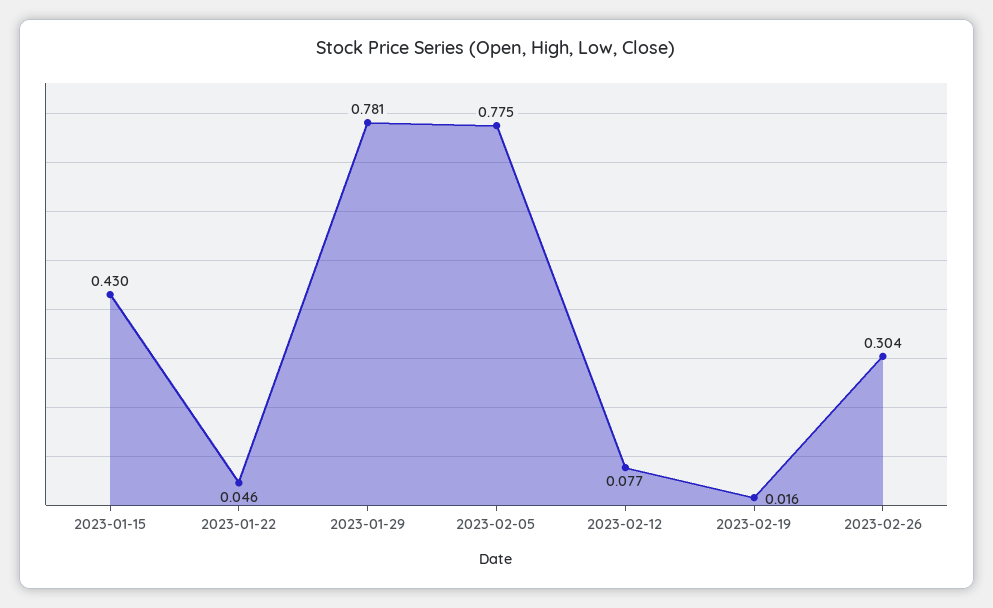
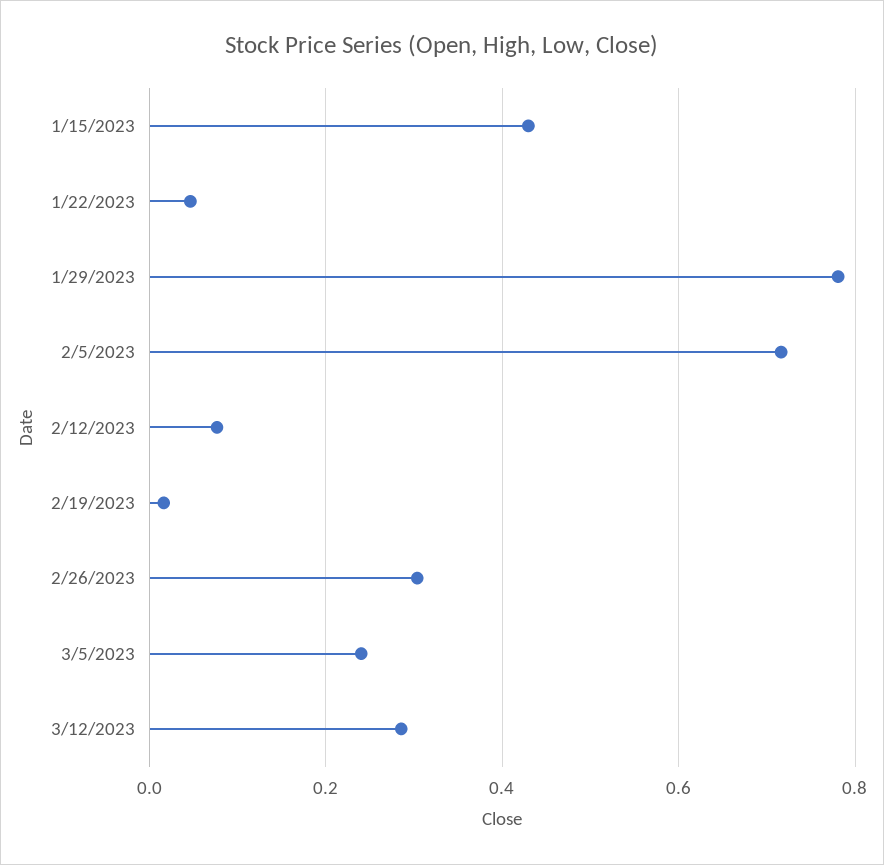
2023-02-05: 0.775 -> 0.72
3/5/2023: none -> 0.24
3/12/2023: none -> 0.28

